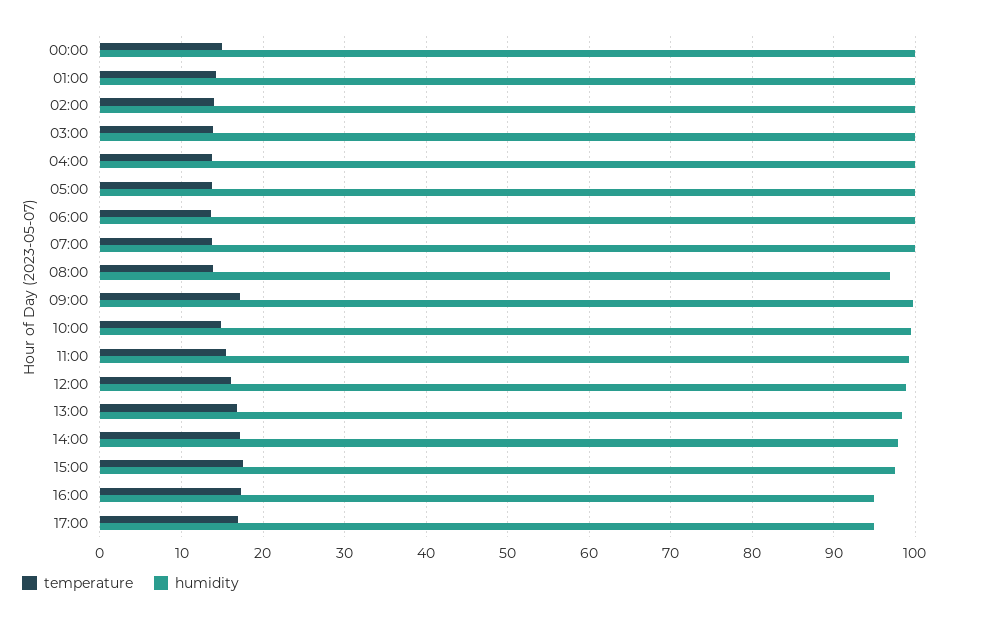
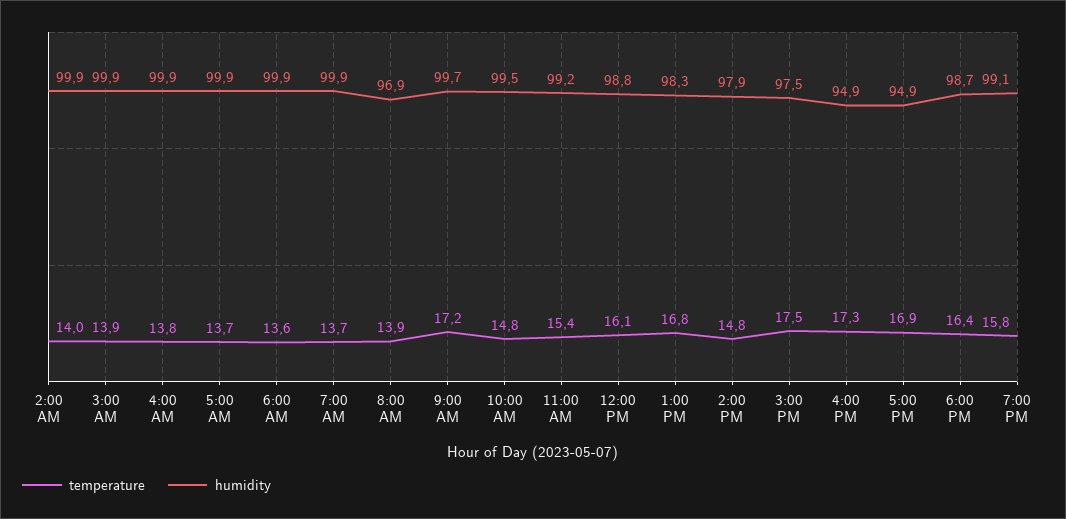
temperature, 00:00: 15 -> none
humidity, 00:00: 100 -> none
temperature, 01:00: 14 -> none
humidity, 01:00: 100 -> none
temperature, 14:00: 17 -> 14.8
temperature, 6:00 PM: none -> 16.4
humidity, 6:00 PM: none -> 98.7
temperature, 7:00 PM: none -> 15.8
humidity, 7:00 PM: none -> 99.1

